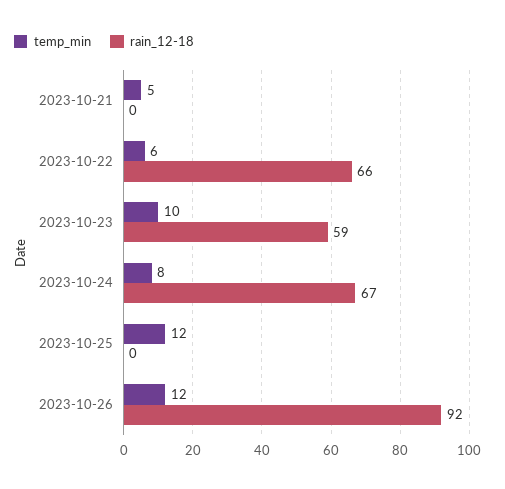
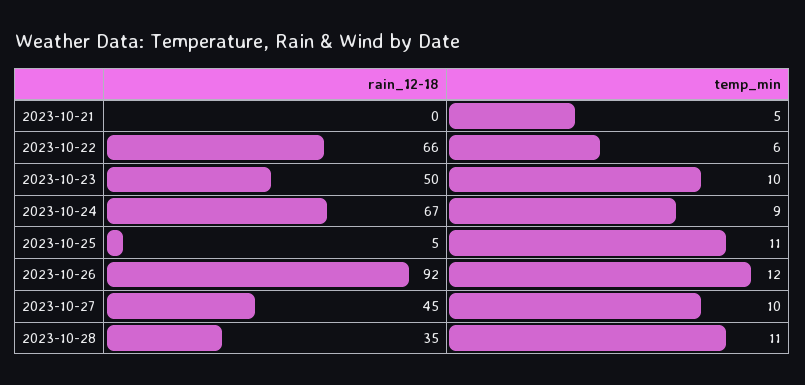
rain_12-18, 2023-10-23: 59 -> 50
temp_min, 2023-10-24: 8 -> 9
temp_min, 2023-10-25: 12 -> 11
rain_12-18, 2023-10-25: 0 -> 5
rain_12-18, 2023-10-27: none -> 45
temp_min, 2023-10-27: none -> 10
rain_12-18, 2023-10-28: none -> 35
temp_min, 2023-10-28: none -> 11

